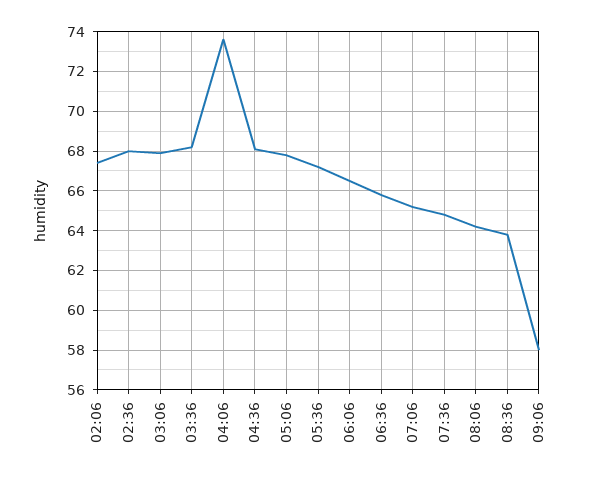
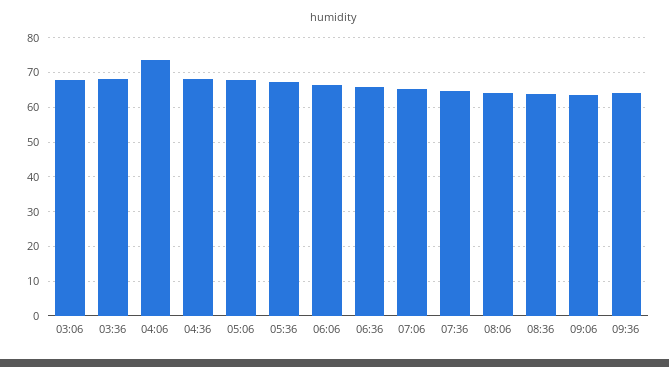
02:06: 67.5 -> none
02:36: 68 -> none
09:06: 58 -> 64
09:36: none -> 64

